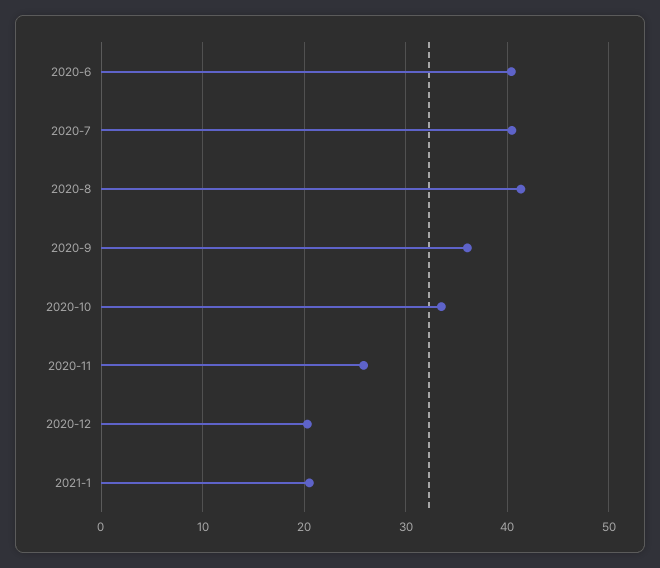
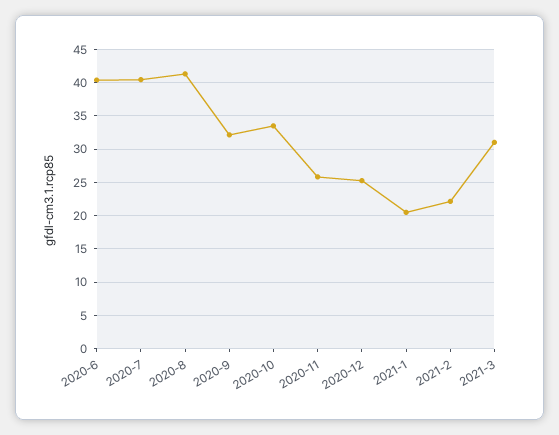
2020-9: 36 -> 32
2020-12: 20 -> 25
2021-2: none -> 22
2021-3: none -> 31

